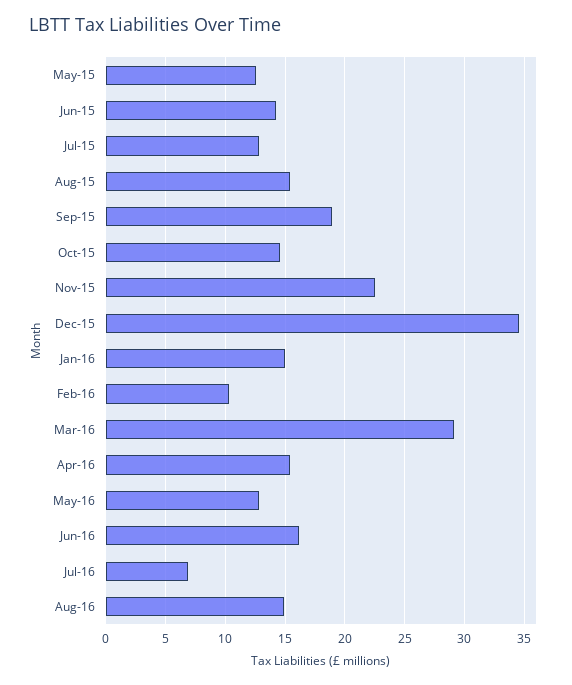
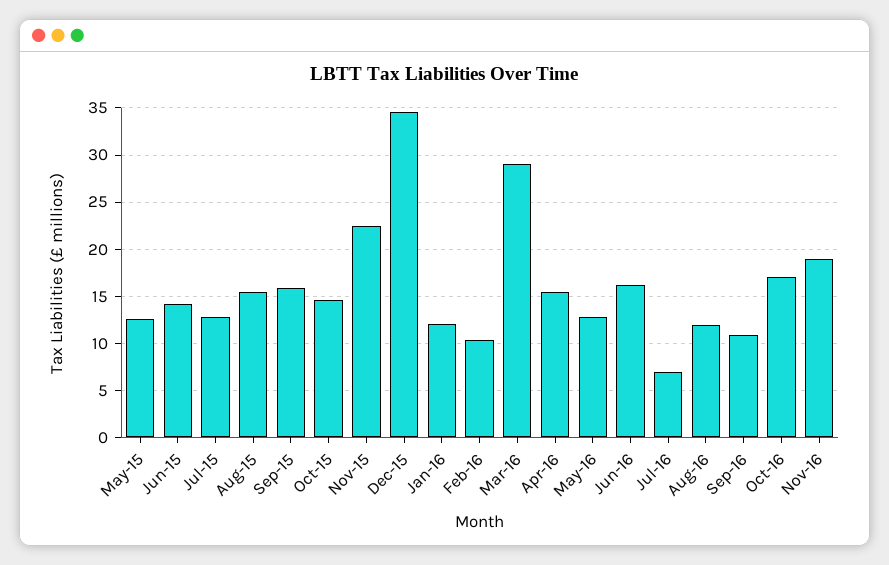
Sep-15: 19 -> 16
Jan-16: 15 -> 12
Aug-16: 15 -> 12
Sep-16: none -> 11
Oct-16: none -> 17
Nov-16: none -> 19

